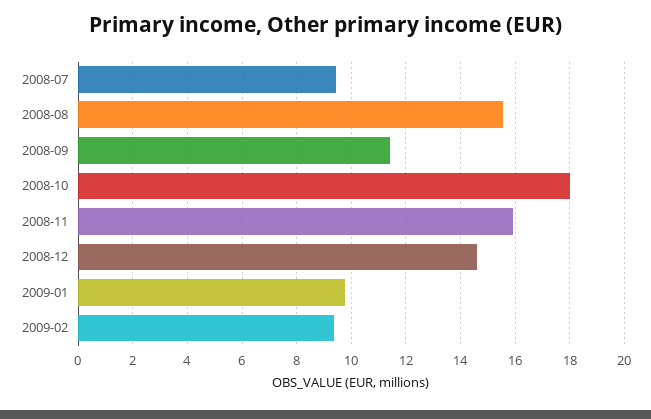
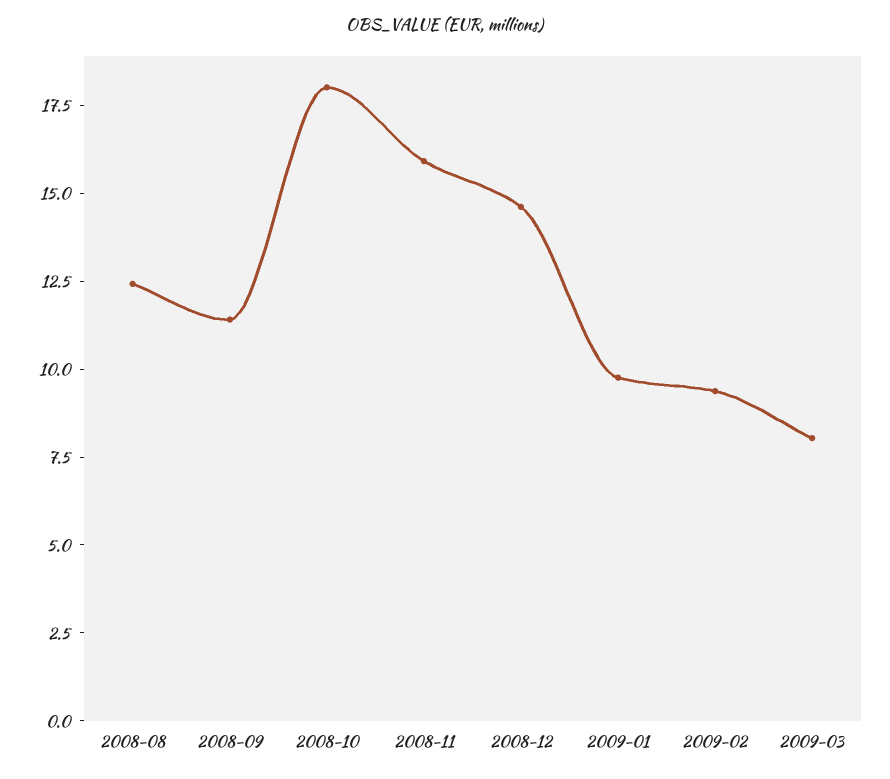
2008-07: 9.5 -> none
2008-08: 15.5 -> 12.5
2009-03: none -> 8

